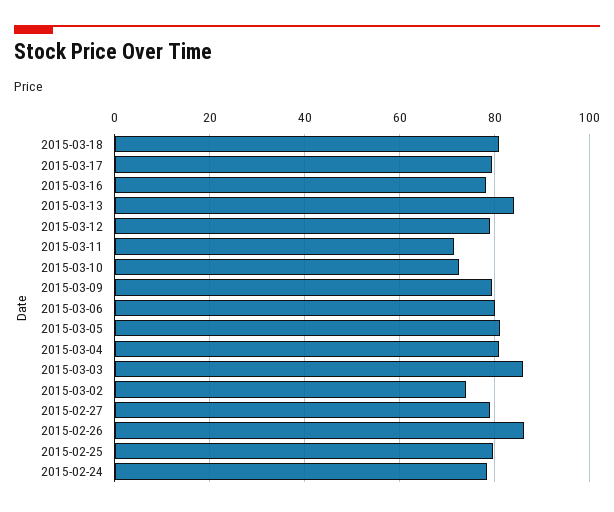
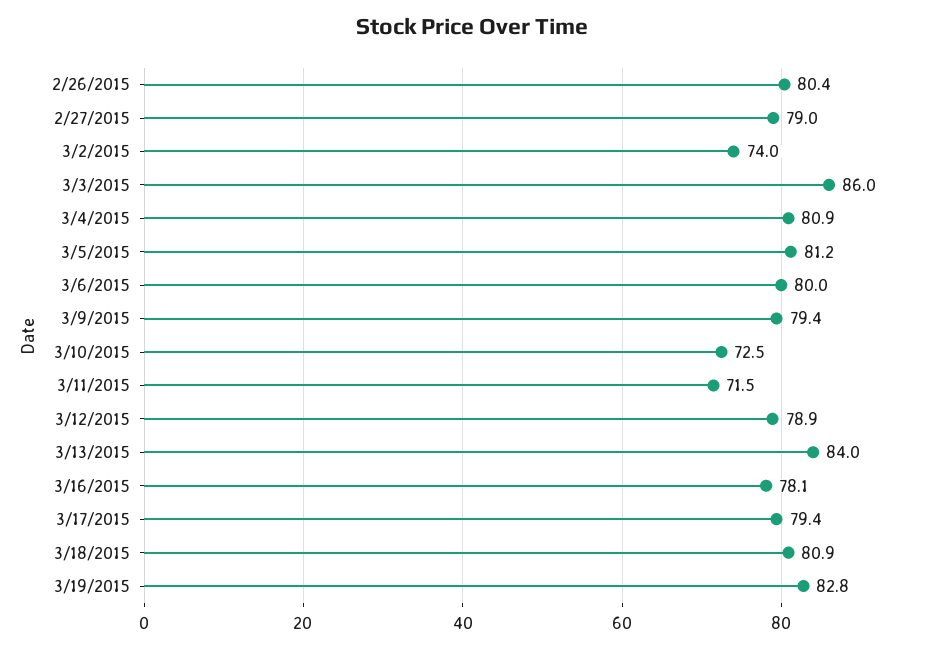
2015-02-26: 86 -> 80.4
2015-02-25: 80 -> none
2015-02-24: 78 -> none
3/19/2015: none -> 82.8

